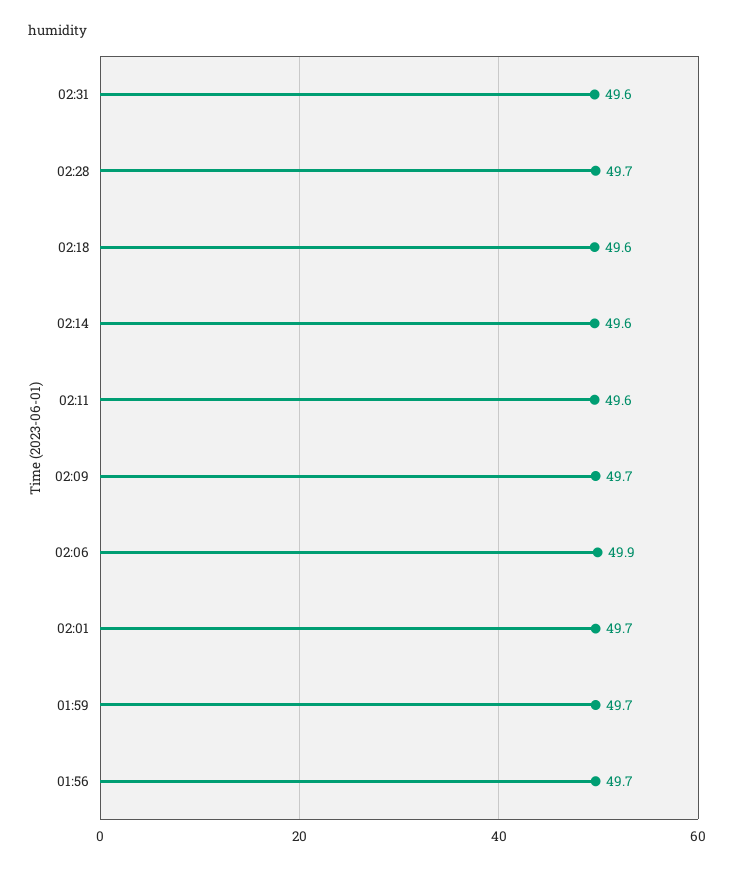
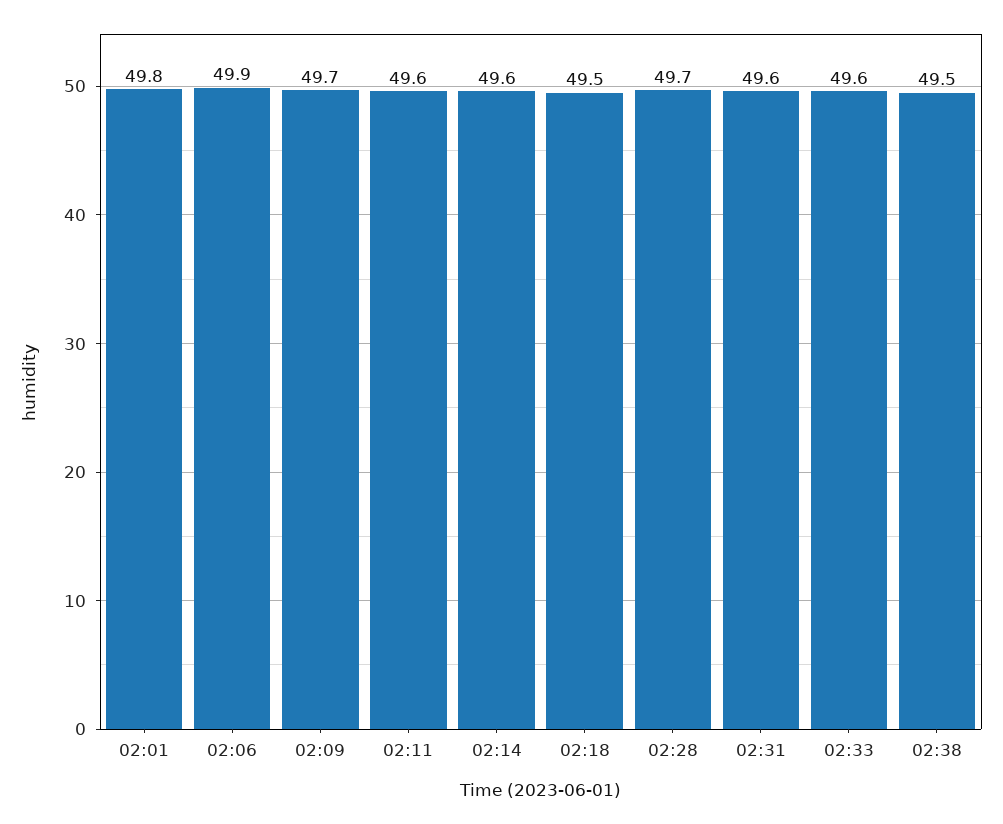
02:18: 49.6 -> 49.5
02:01: 49.7 -> 49.8
01:59: 49.7 -> none
01:56: 49.7 -> none
02:33: none -> 49.6
02:38: none -> 49.5

